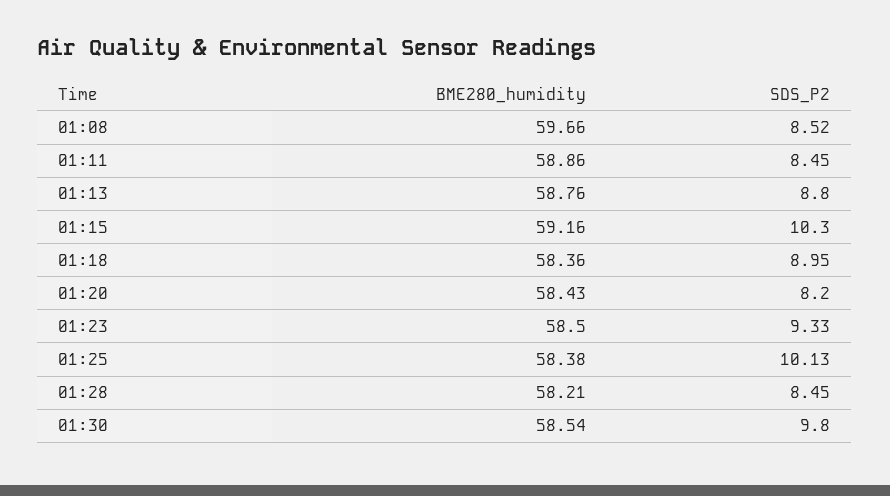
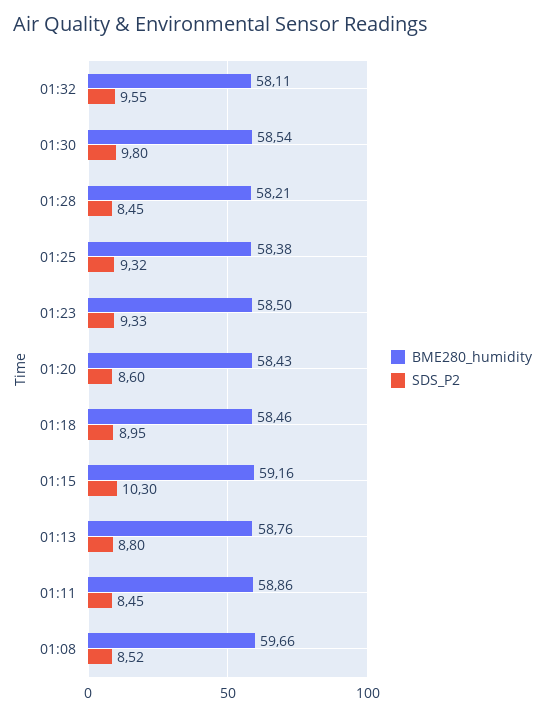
BME280_humidity, 01:18: 58.36 -> 58.46
SDS_P2, 01:20: 8.2 -> 8.6
SDS_P2, 01:25: 10.13 -> 9.32
BME280_humidity, 01:32: none -> 58.11
SDS_P2, 01:32: none -> 9.55

